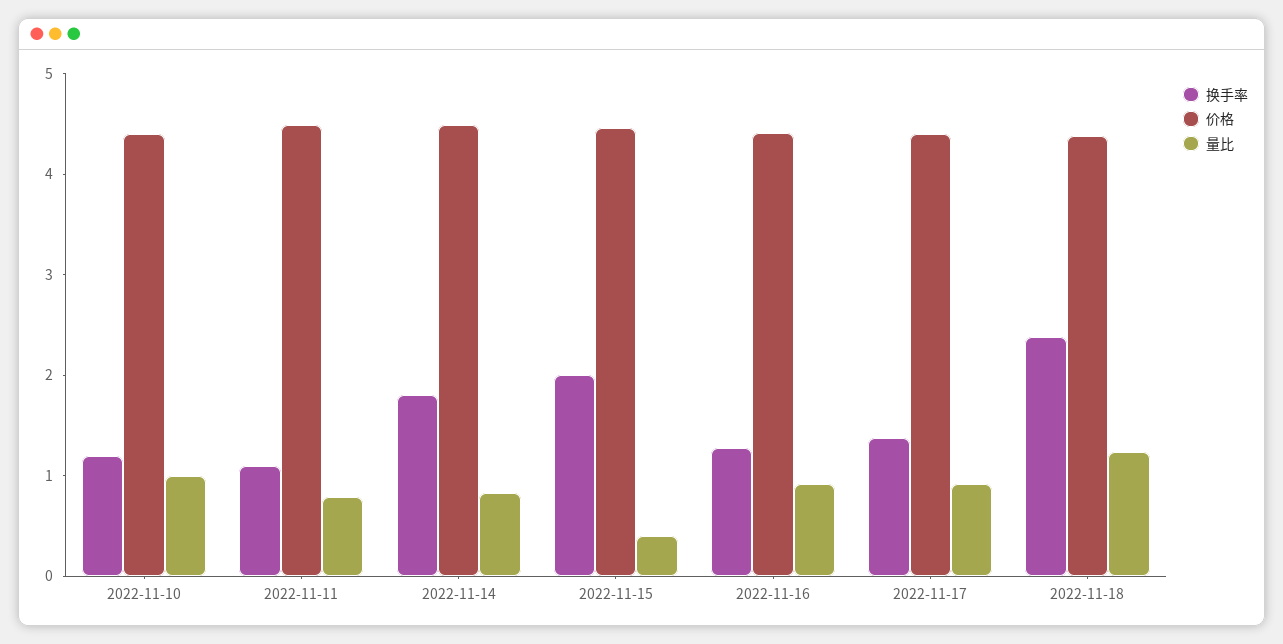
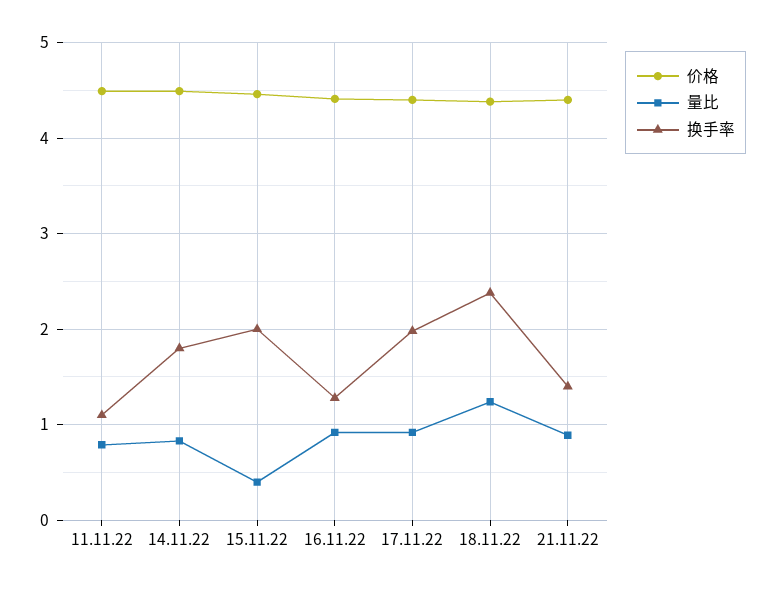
换手率, 2022-11-10: 1.2 -> none
价格, 2022-11-10: 4.4 -> none
量比, 2022-11-10: 1 -> none
换手率, 2022-11-17: 1.4 -> 2
价格, 21.11.22: none -> 4.4
量比, 21.11.22: none -> 0.9
换手率, 21.11.22: none -> 1.4

